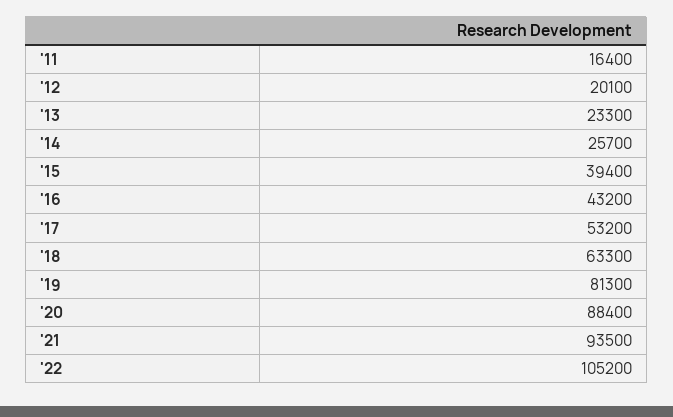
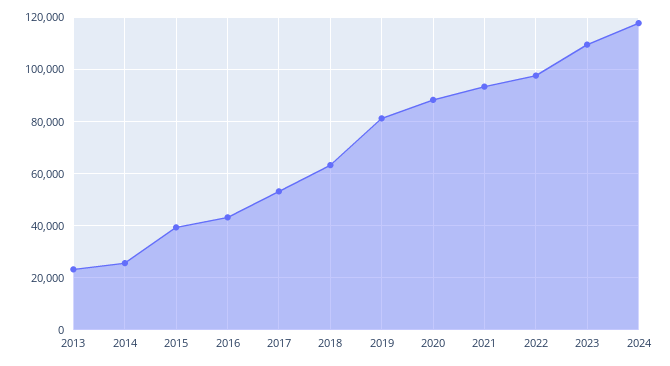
'11: 16400 -> none
'12: 20100 -> none
'22: 105200 -> 97500
2023: none -> 110000
2024: none -> 117500

